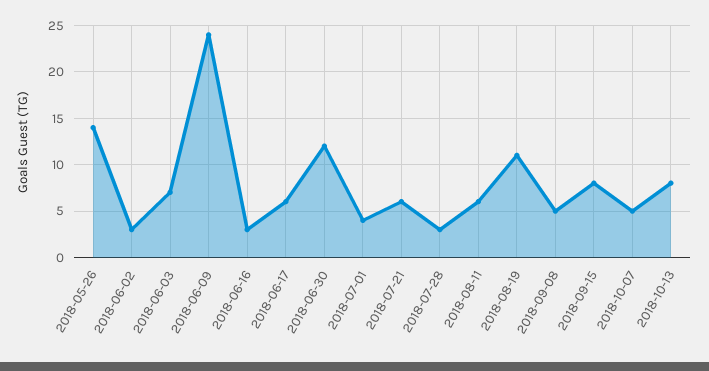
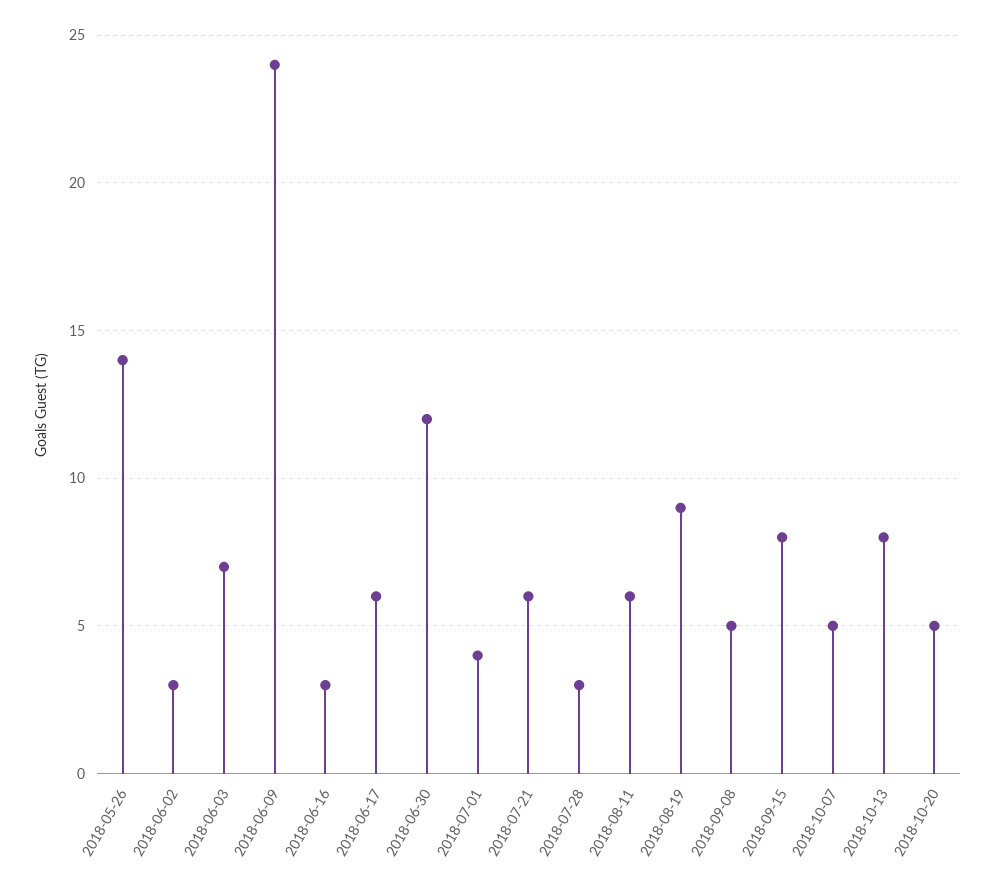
2018-08-19: 11 -> 9
2018-10-20: none -> 5

